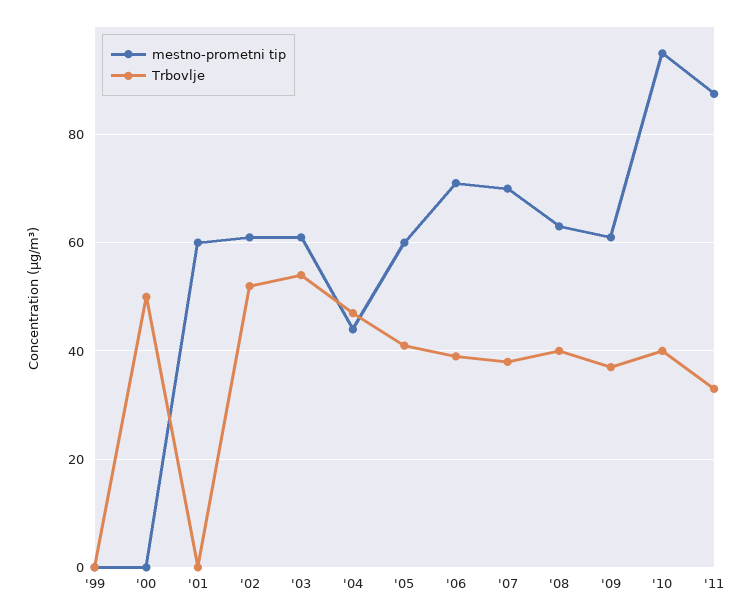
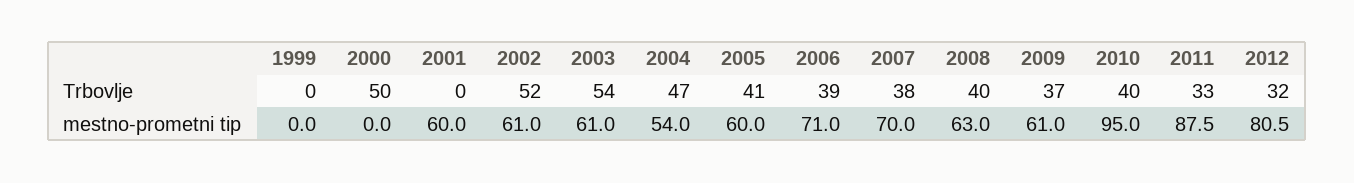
mestno-prometni tip, '04: 44 -> 54
Trbovlje, 2012: none -> 32
mestno-prometni tip, 2012: none -> 80.5

